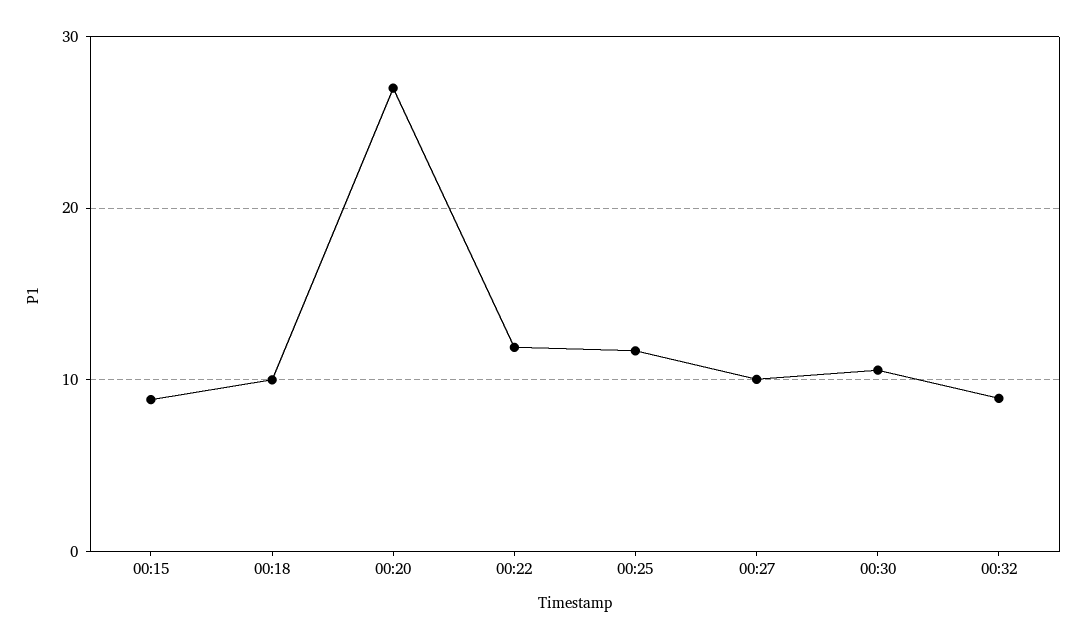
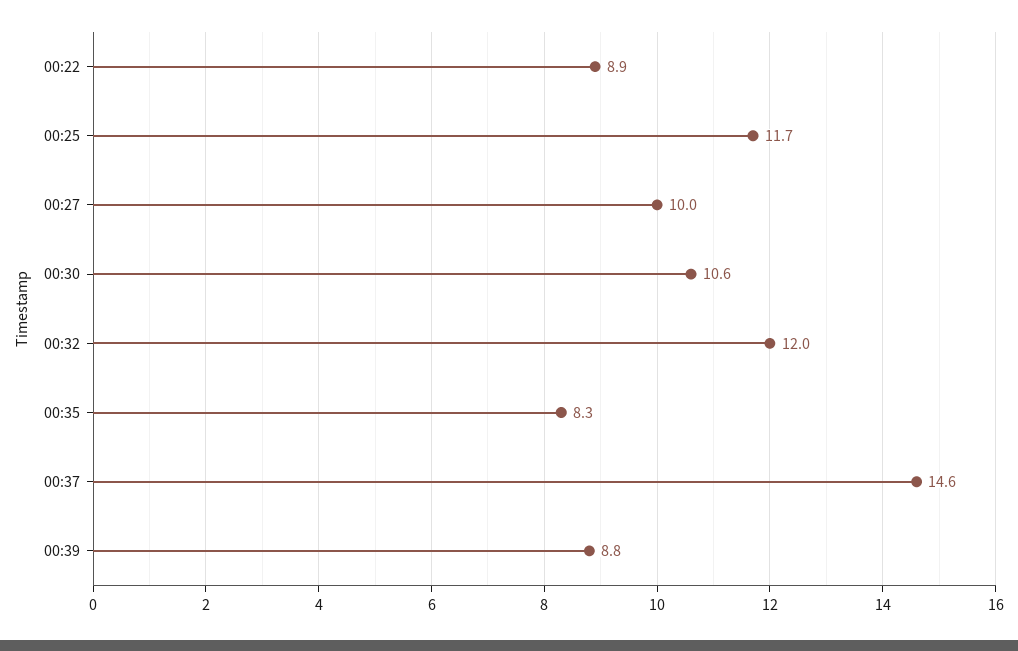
00:15: 9 -> none
00:18: 10 -> none
00:20: 27 -> none
00:22: 12 -> 8.9
00:32: 9 -> 12
00:35: none -> 8.3
00:37: none -> 14.6
00:39: none -> 8.8

